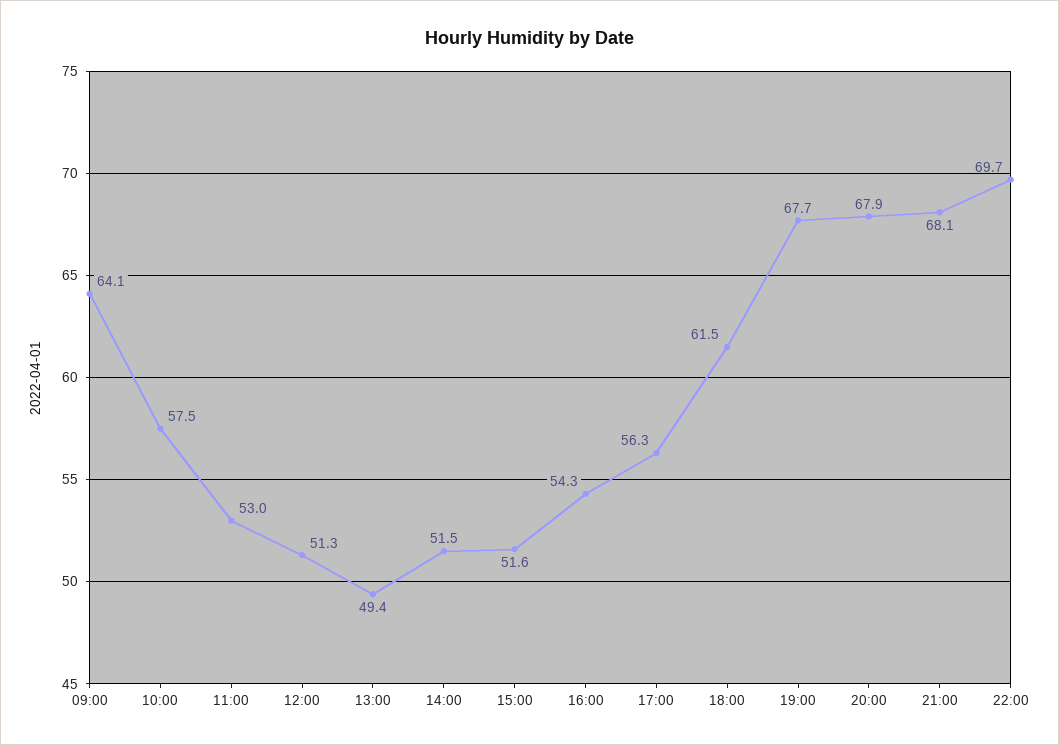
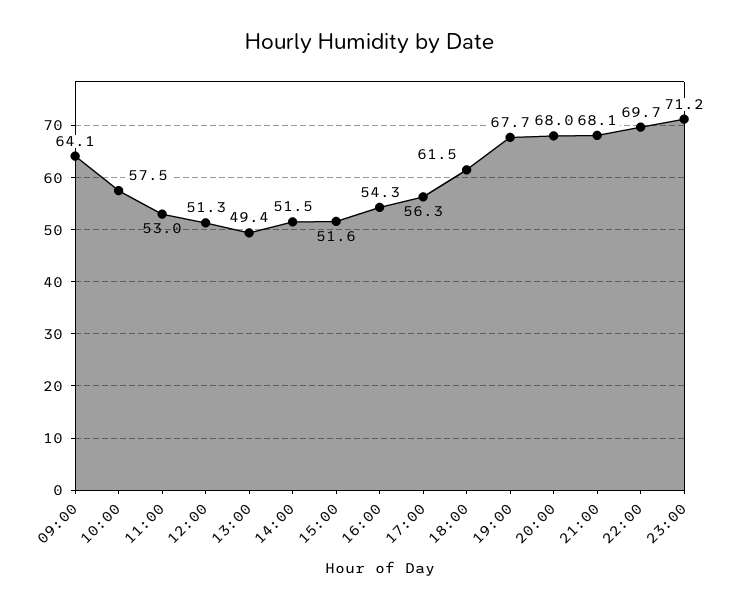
20:00: 67.9 -> 68
23:00: none -> 71.2

